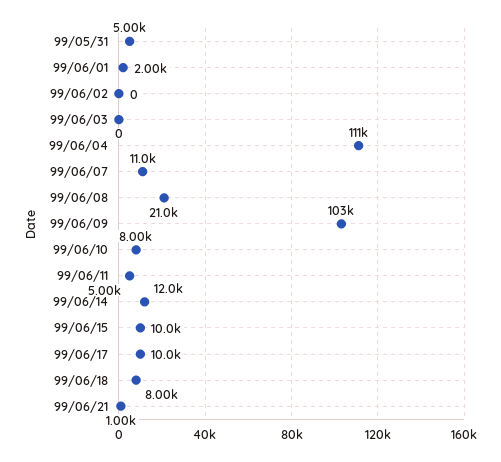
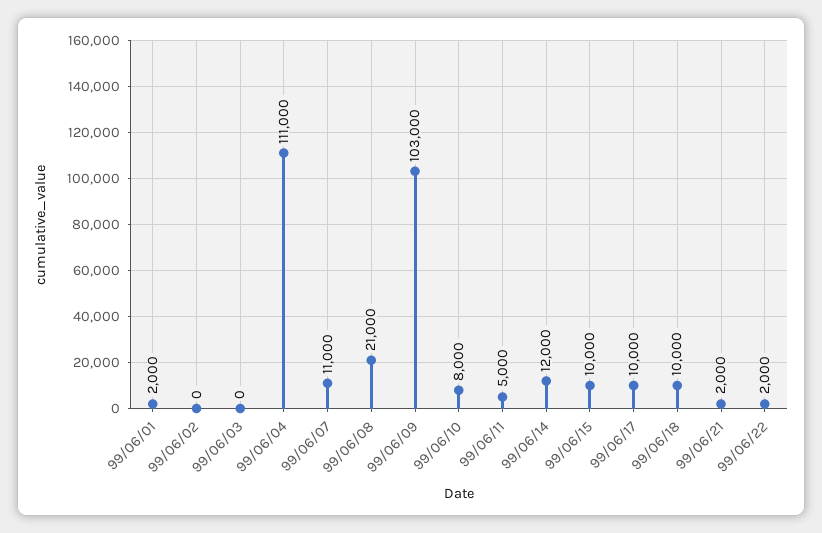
99/05/31: 5000 -> none
99/06/18: 8000 -> 10000
99/06/21: 1000 -> 2000
99/06/22: none -> 2000

